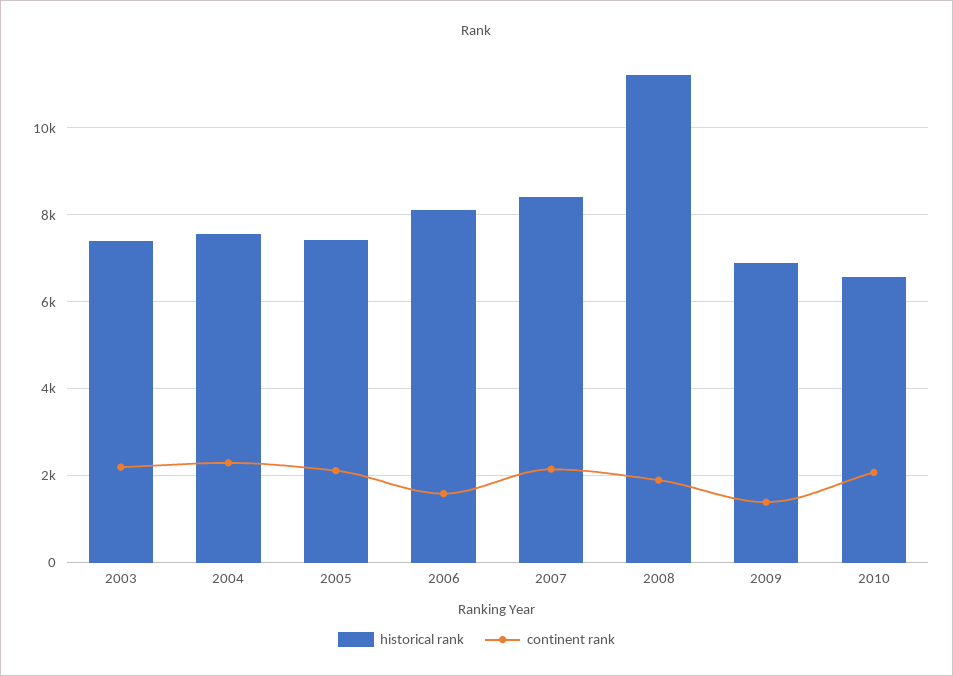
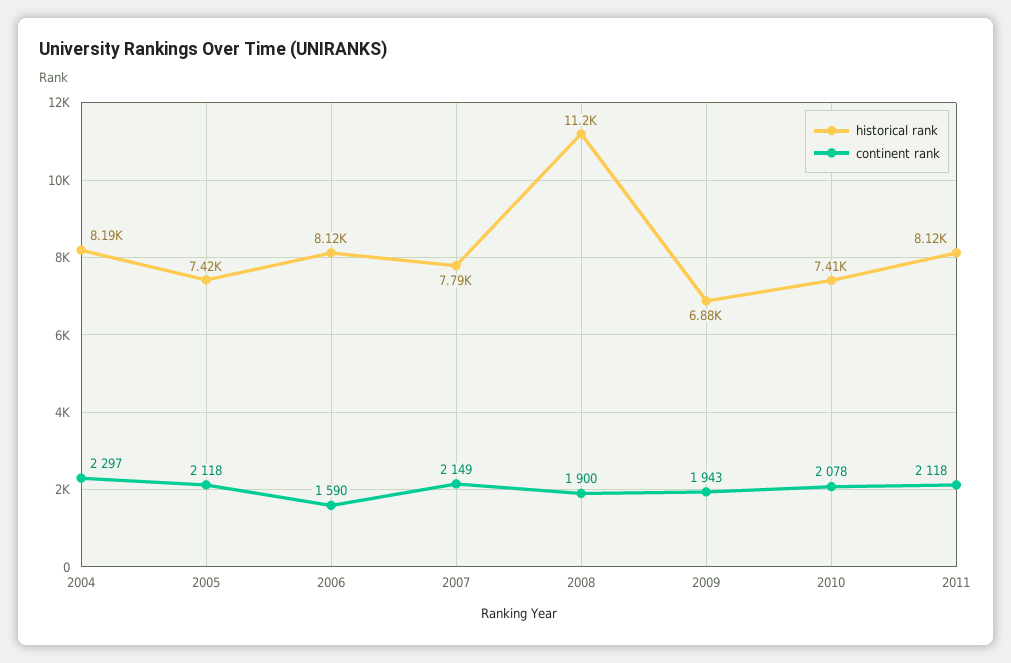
historical rank, 2003: 7400 -> none
continent rank, 2003: 2200 -> none
historical rank, 2004: 7600 -> 8190
historical rank, 2007: 8400 -> 7790
continent rank, 2009: 1400 -> 1943
historical rank, 2010: 6600 -> 7410
historical rank, 2011: none -> 8120
continent rank, 2011: none -> 2118

